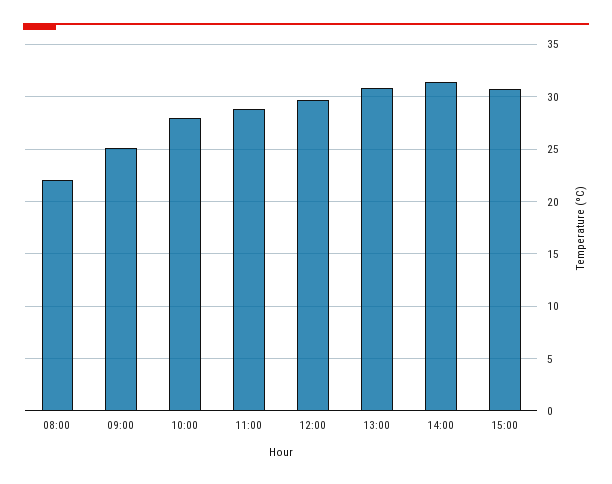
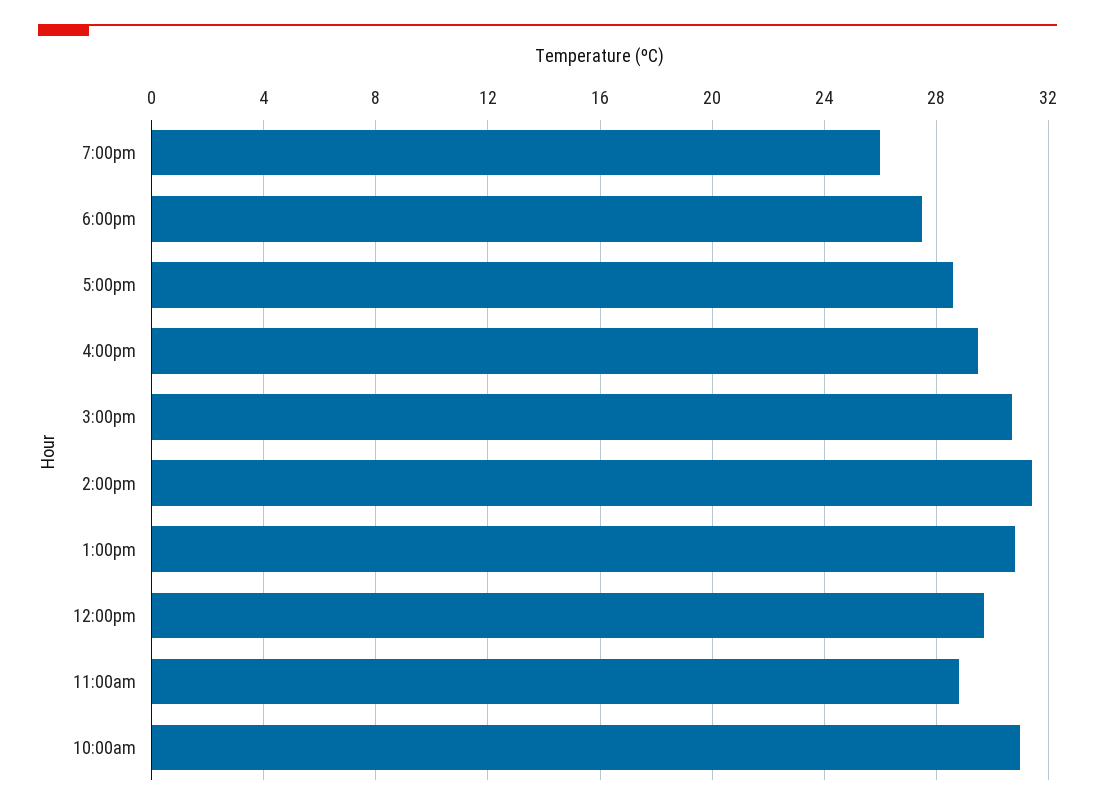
08:00: 22 -> none
09:00: 25 -> none
10:00: 28 -> 31
7:00pm: none -> 26
6:00pm: none -> 27.5
5:00pm: none -> 28.5
4:00pm: none -> 29.5

